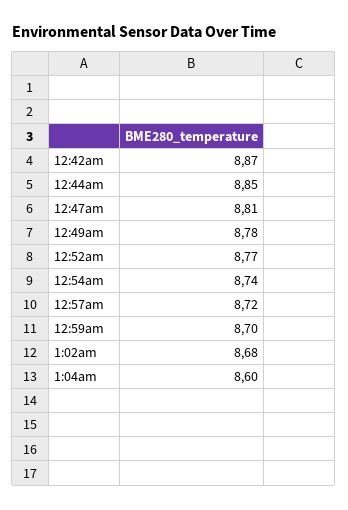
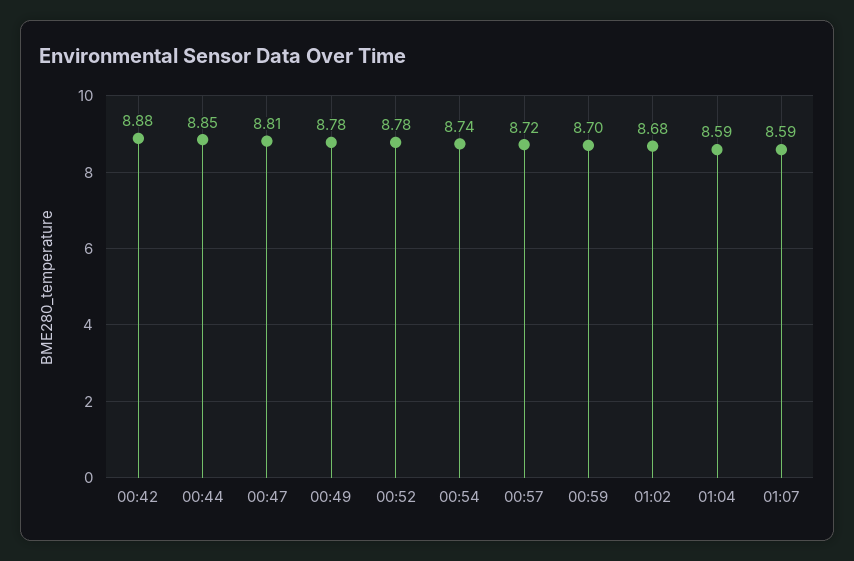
12:42am: 8.87 -> 8.88
12:52am: 8.77 -> 8.78
1:04am: 8.6 -> 8.59
01:07: none -> 8.59

